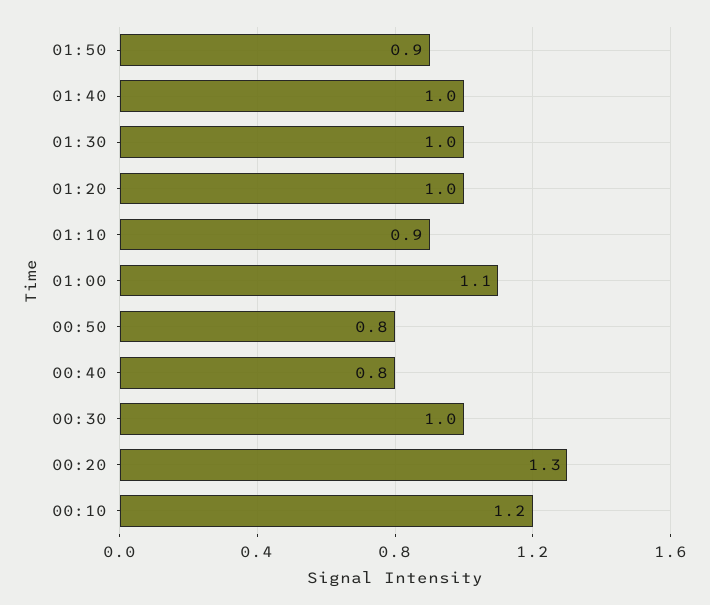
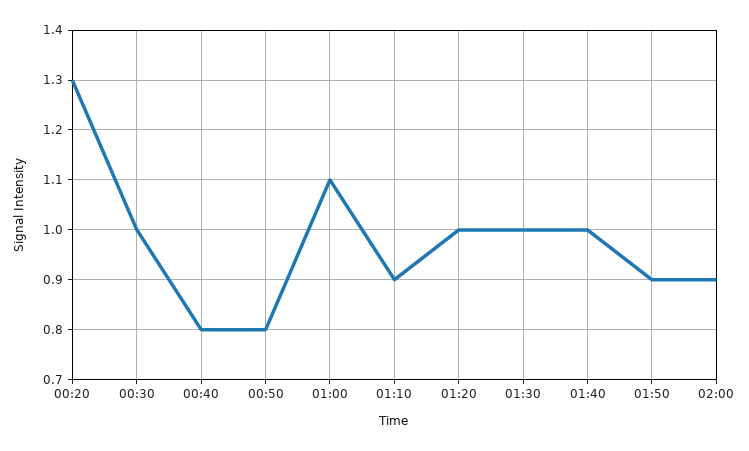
00:10: 1.2 -> none
02:00: none -> 0.9

